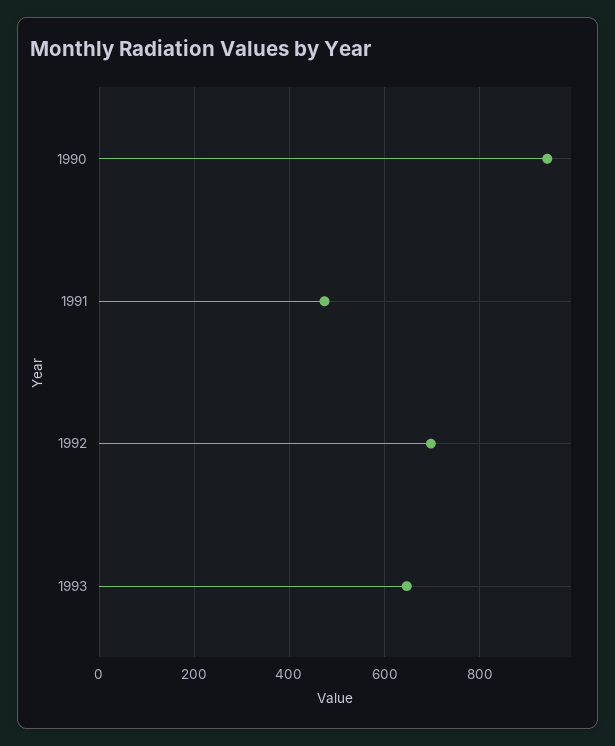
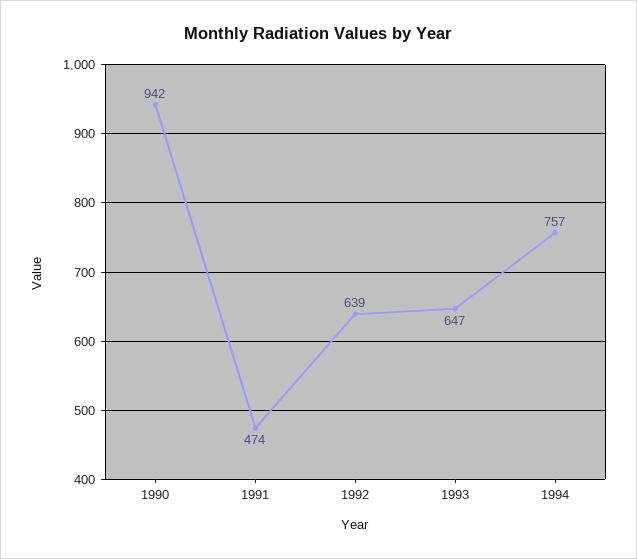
1992: 700 -> 639
1994: none -> 757

